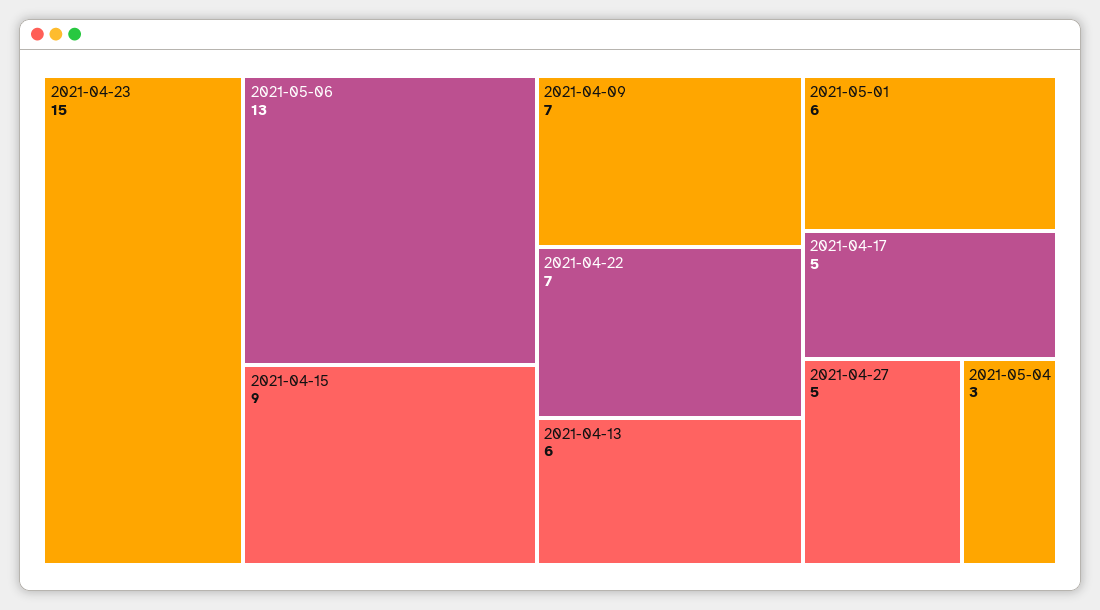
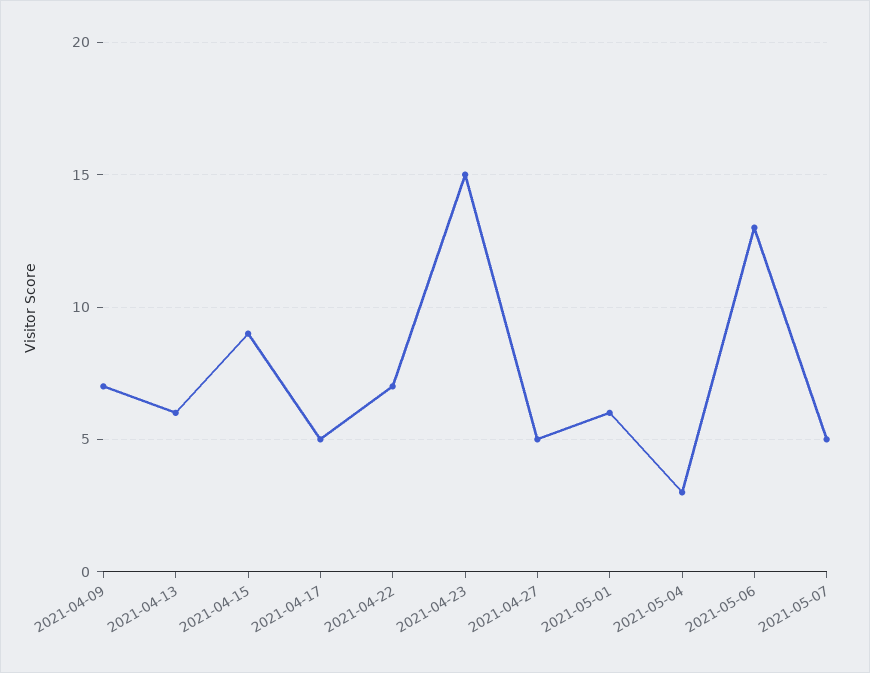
2021-05-07: none -> 5

